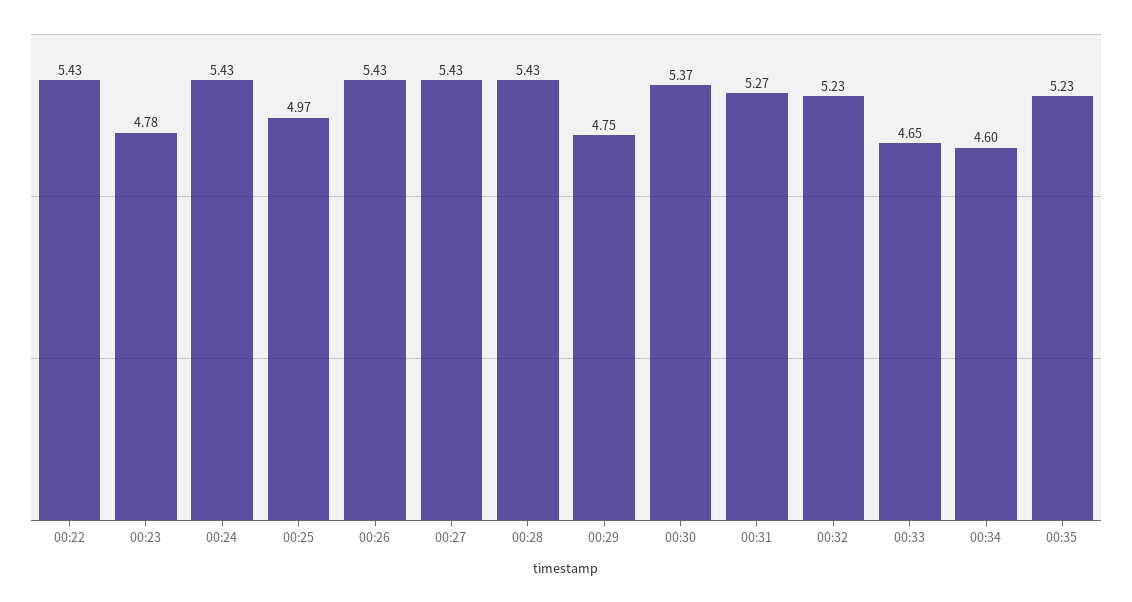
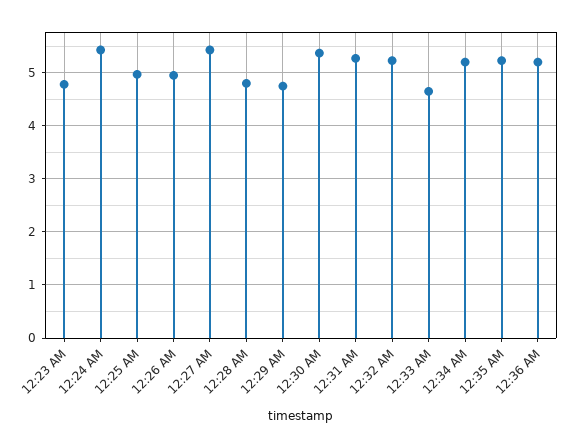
00:22: 5.43 -> none
00:26: 5.43 -> 5
00:28: 5.43 -> 4.8
00:34: 4.6 -> 5.2
12:36 AM: none -> 5.2

